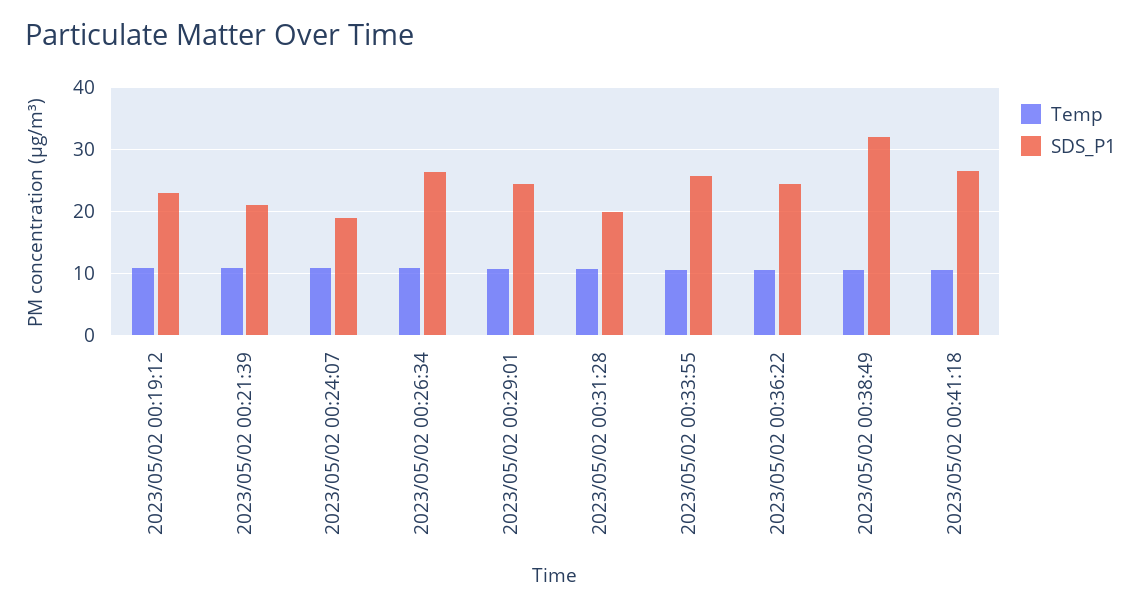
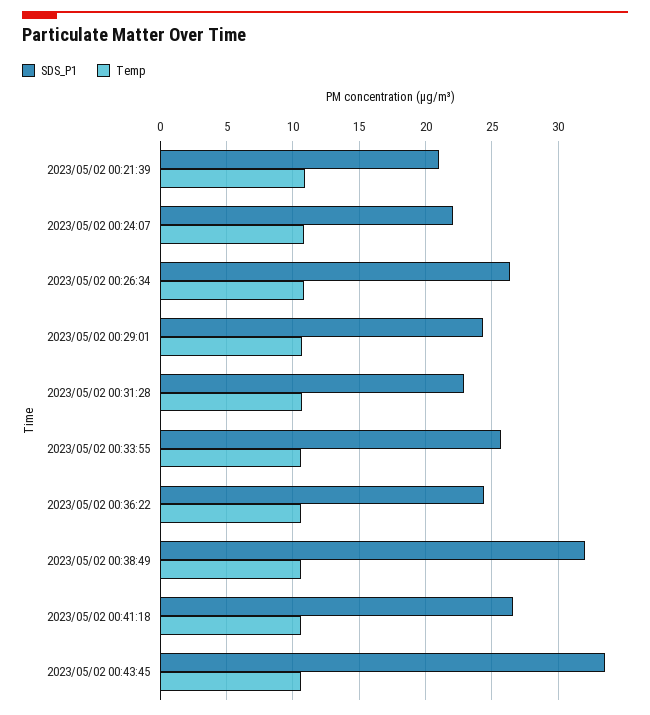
Temp, 2023/05/02 00:19:12: 11 -> none
SDS_P1, 2023/05/02 00:19:12: 23 -> none
SDS_P1, 2023/05/02 00:24:07: 19 -> 22
SDS_P1, 2023/05/02 00:31:28: 20 -> 23
SDS_P1, 2023/05/02 00:43:45: none -> 33.5
Temp, 2023/05/02 00:43:45: none -> 10.5

